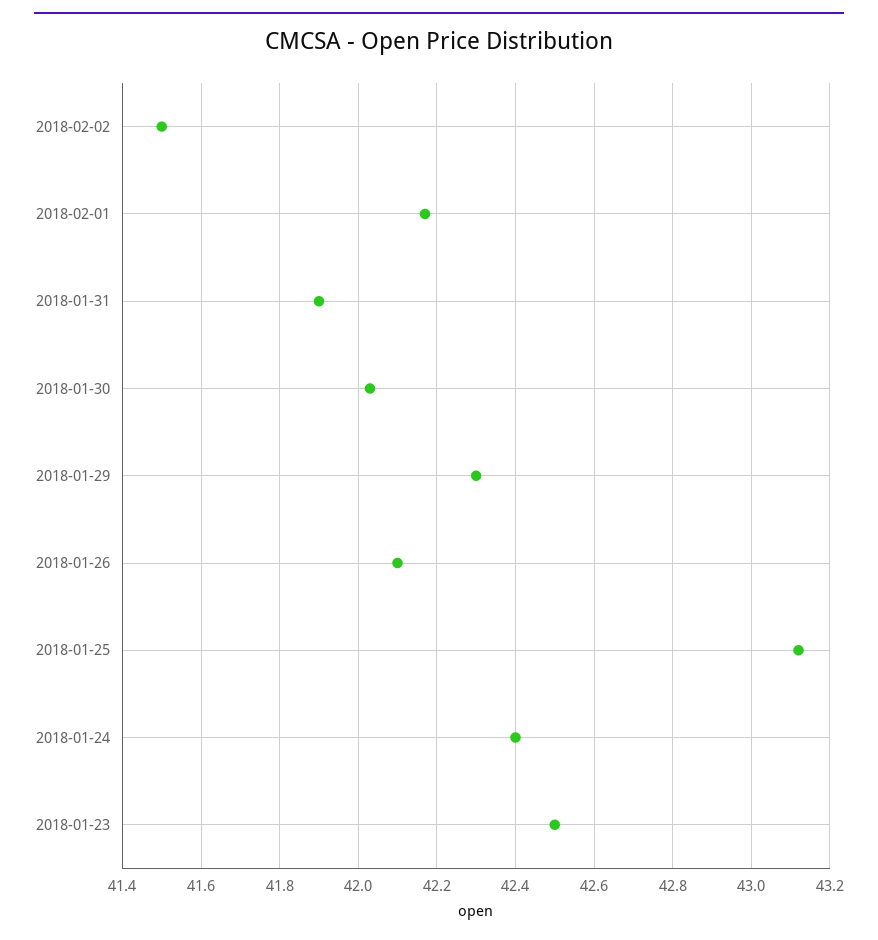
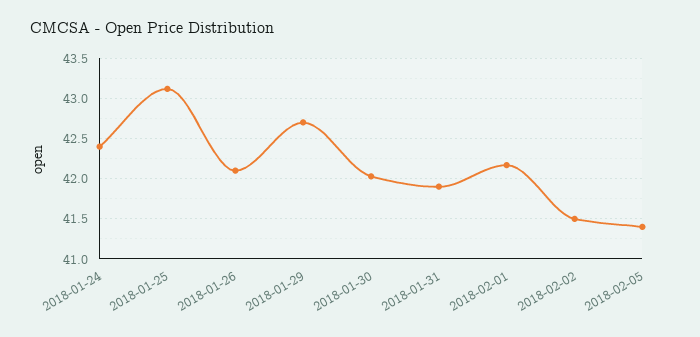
2018-01-29: 42.3 -> 42.7
2018-01-23: 42.5 -> none
2018-02-05: none -> 41.4

